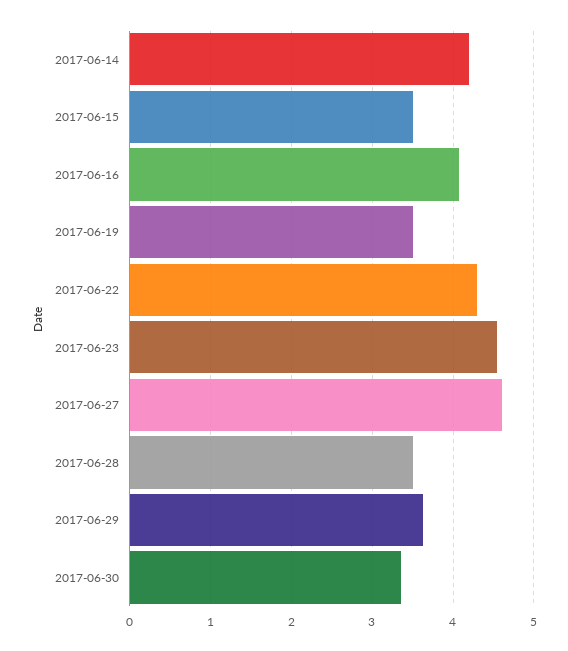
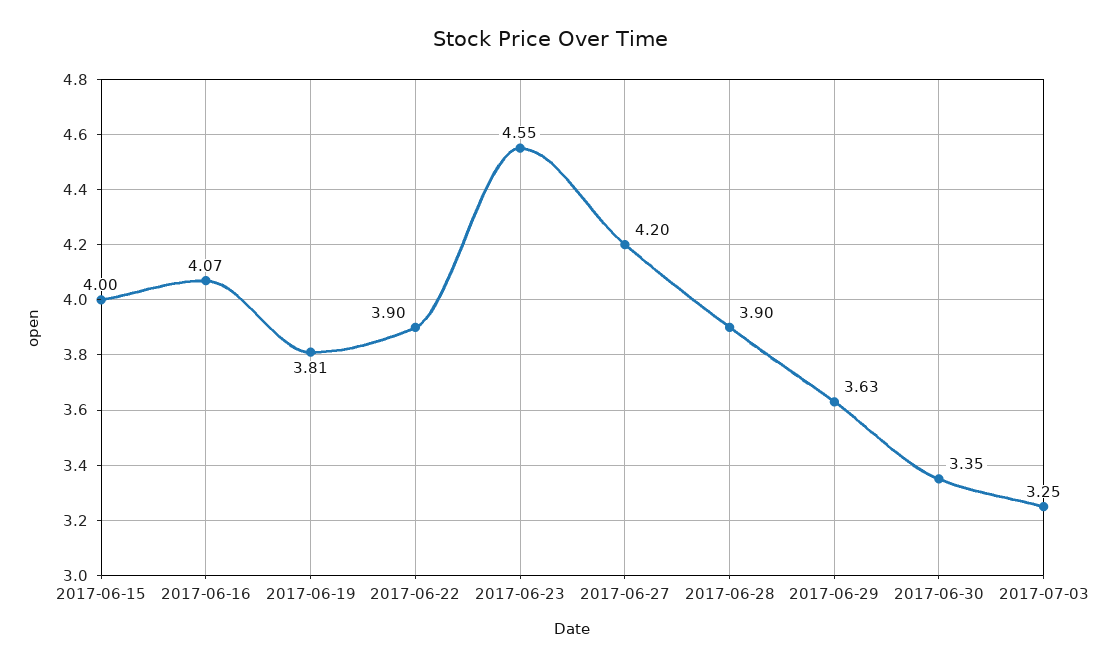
2017-06-14: 4.2 -> none
2017-06-15: 3.5 -> 4
2017-06-19: 3.5 -> 3.81
2017-06-22: 4.3 -> 3.9
2017-06-27: 4.6 -> 4.2
2017-06-28: 3.5 -> 3.9
2017-07-03: none -> 3.25

